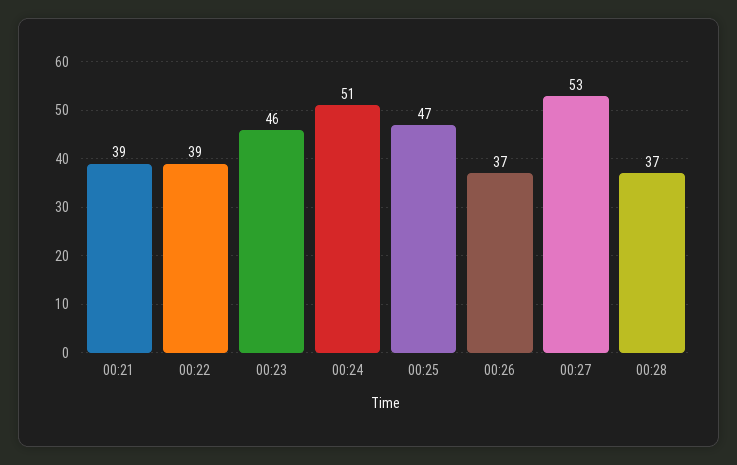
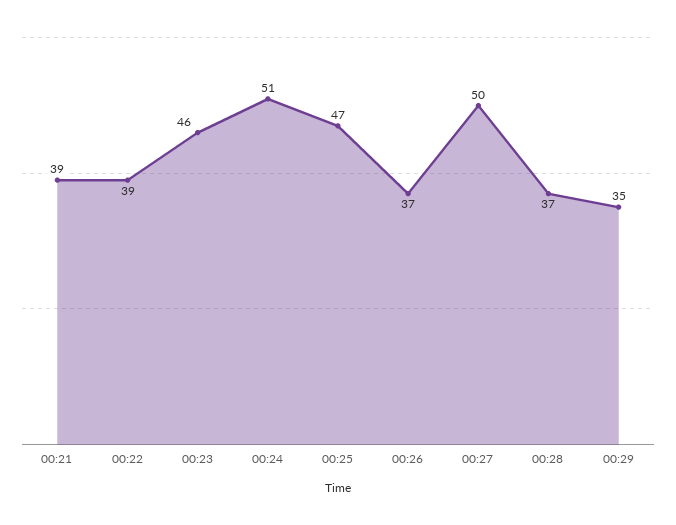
00:27: 53 -> 50
00:29: none -> 35

